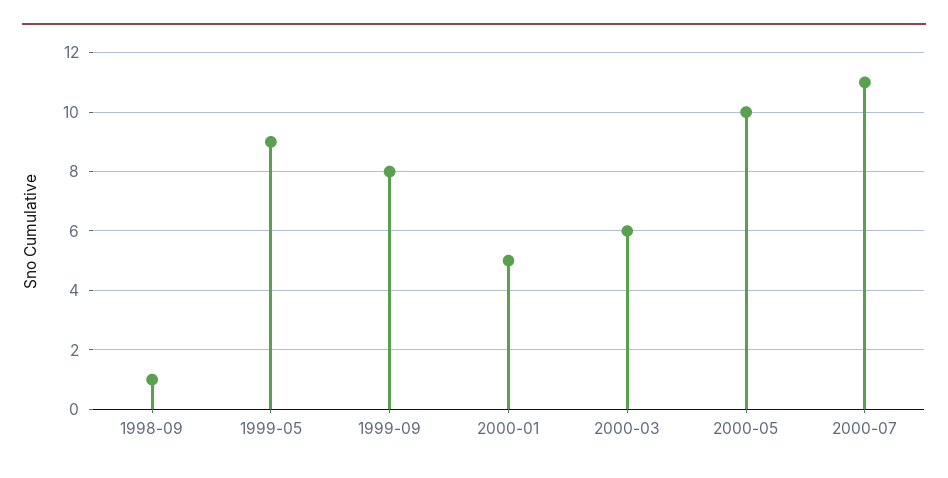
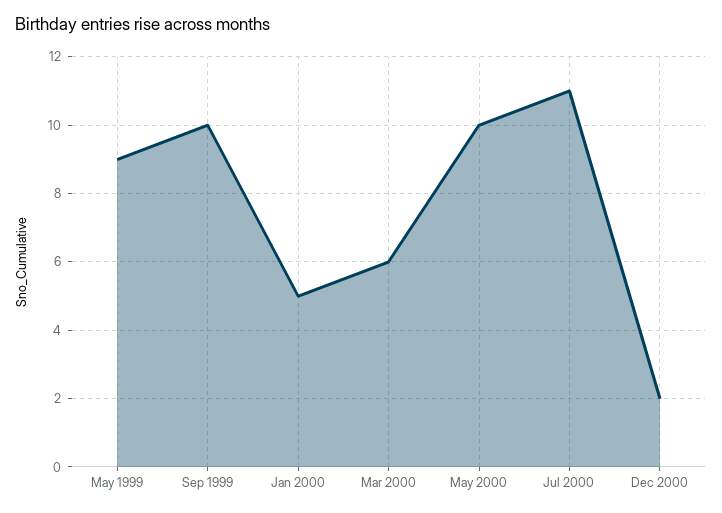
1998-09: 1 -> none
1999-09: 8 -> 10
Dec 2000: none -> 2

